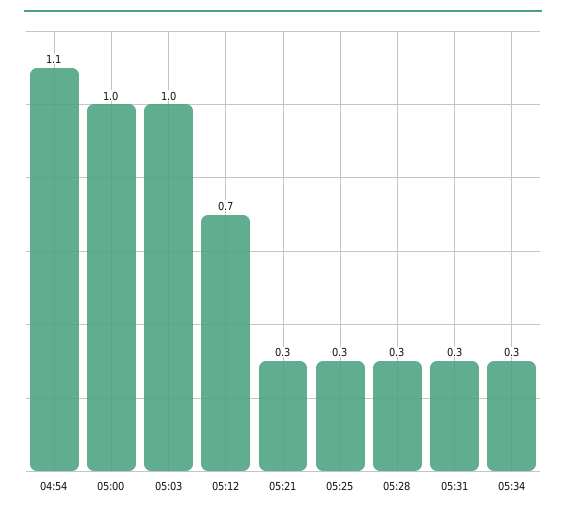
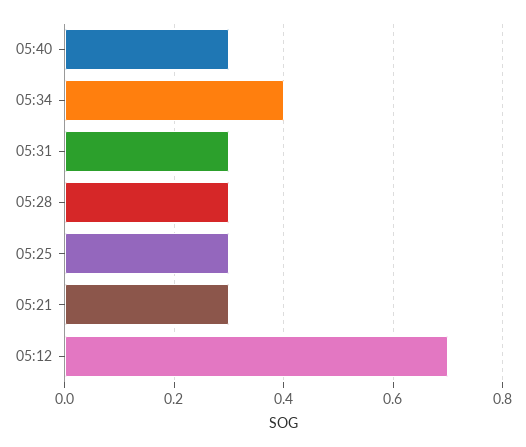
04:54: 1.1 -> none
05:00: 1 -> none
05:03: 1 -> none
05:34: 0.3 -> 0.4
05:40: none -> 0.3

